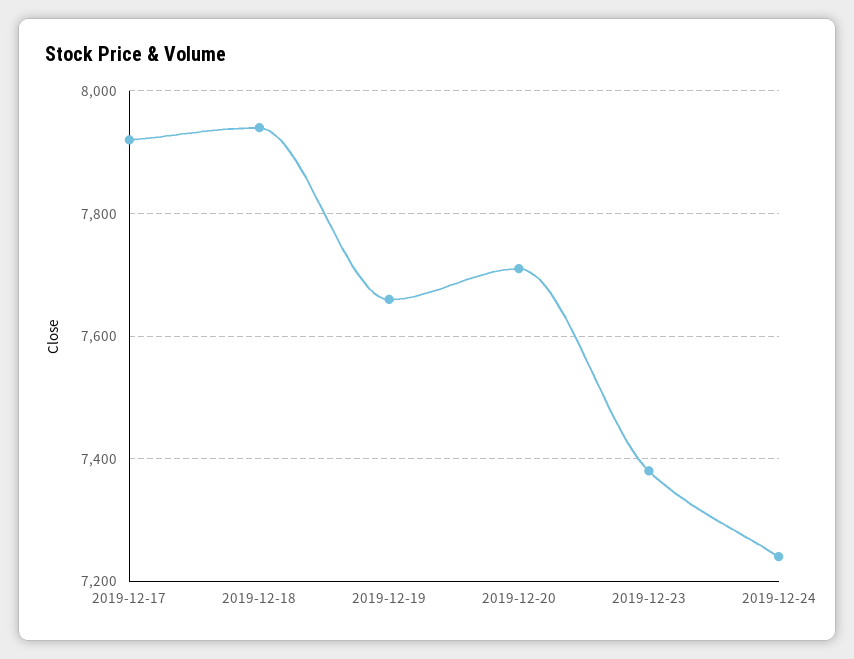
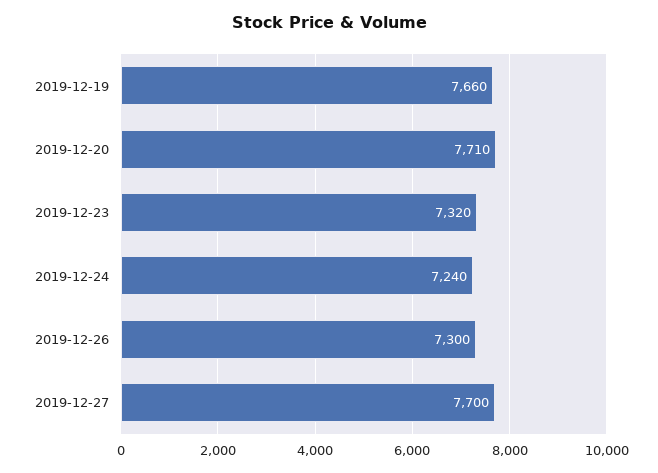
2019-12-17: 7920 -> none
2019-12-18: 7940 -> none
2019-12-23: 7380 -> 7320
2019-12-26: none -> 7300
2019-12-27: none -> 7700

